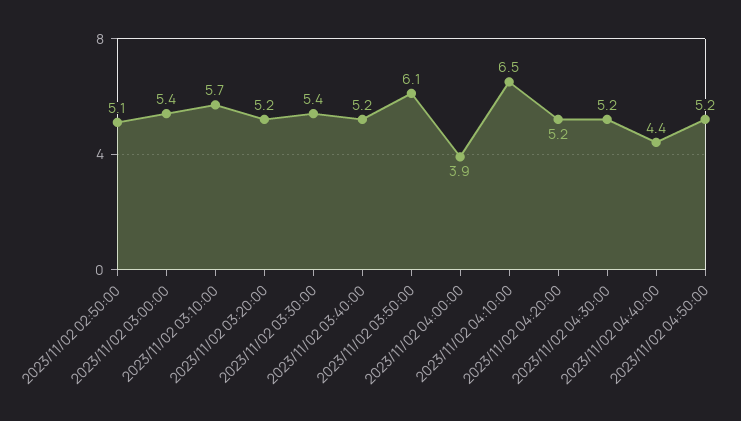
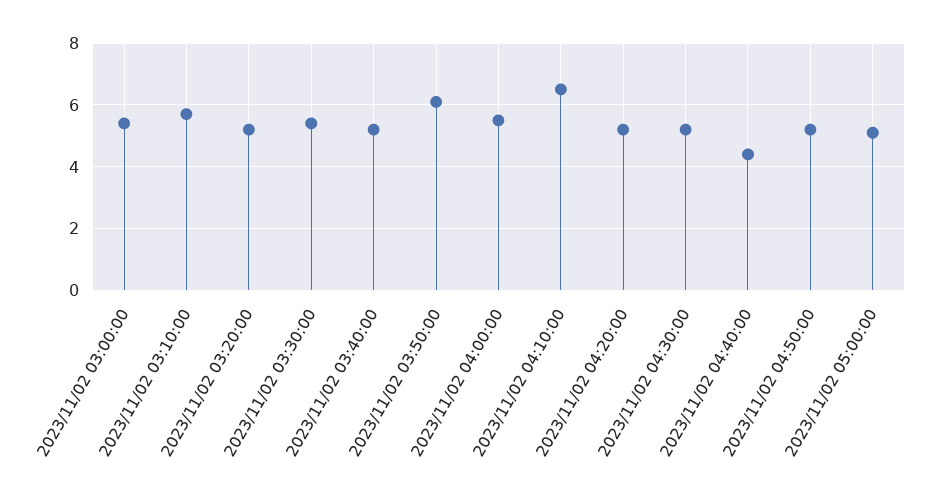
2023/11/02 02:50:00: 5.1 -> none
2023/11/02 04:00:00: 3.9 -> 5.5
2023/11/02 05:00:00: none -> 5

